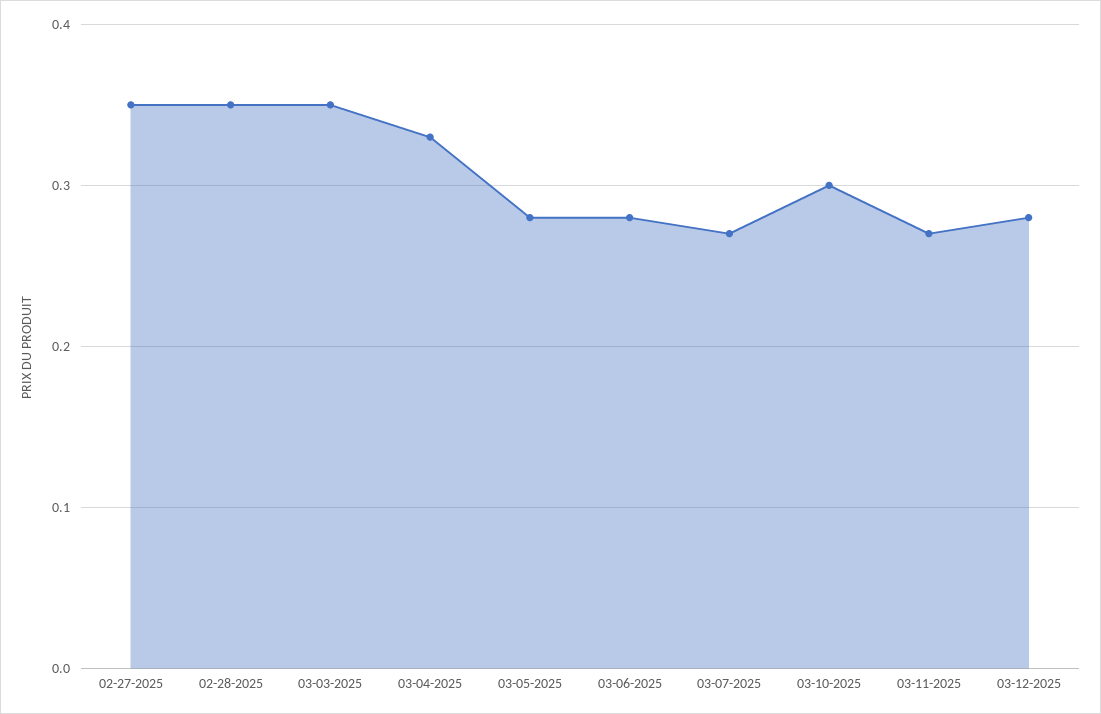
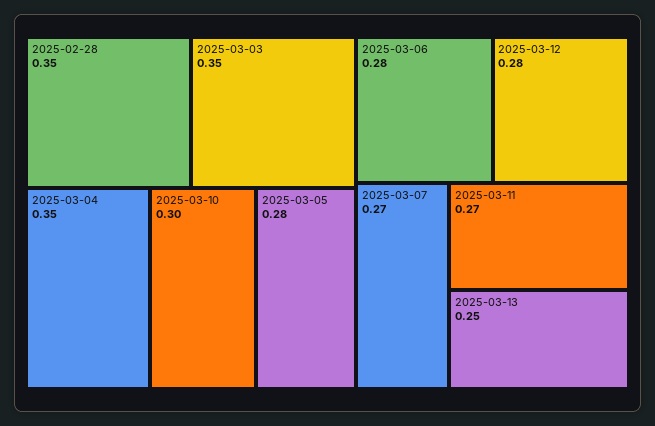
02-27-2025: 0.35 -> none
03-04-2025: 0.33 -> 0.35
2025-03-13: none -> 0.25

